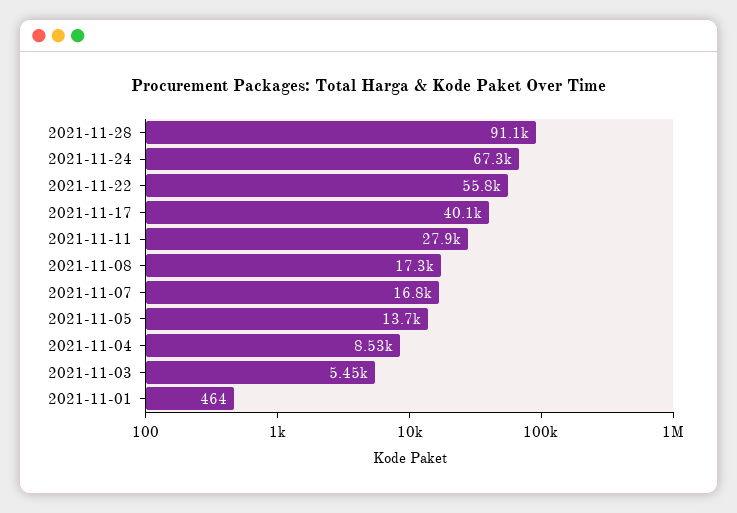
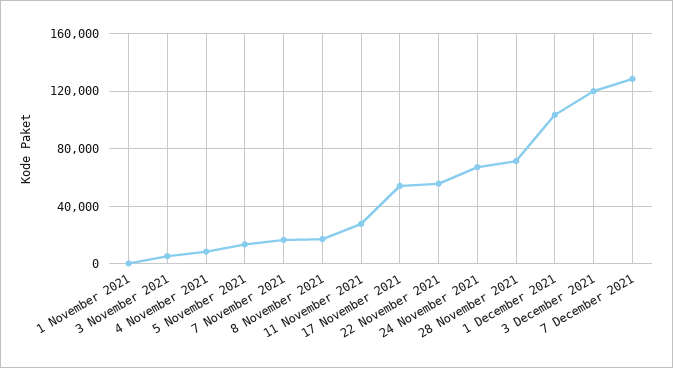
2021-11-28: 91100 -> 70000
2021-11-17: 40100 -> 55000
1 December 2021: none -> 105000
3 December 2021: none -> 120000
7 December 2021: none -> 130000

